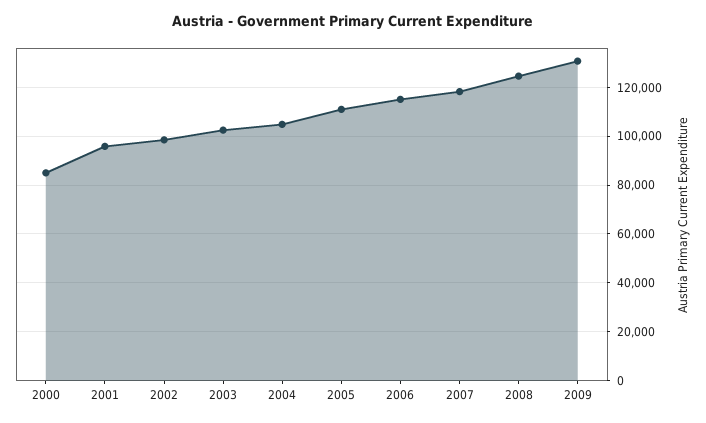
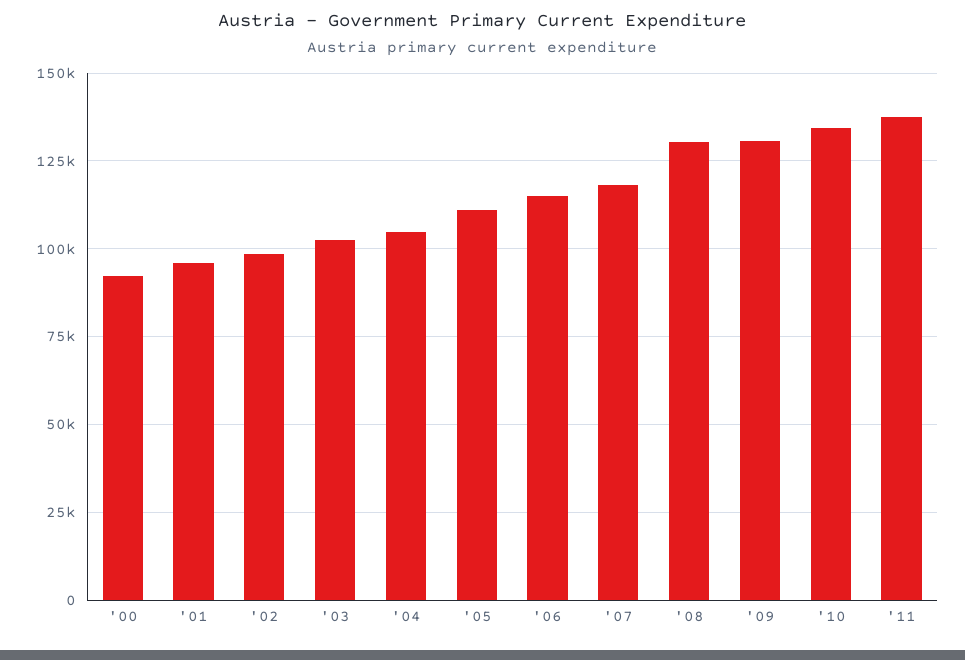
2000: 85000 -> 92500
2008: 125000 -> 130000
'10: none -> 135000
'11: none -> 137500

